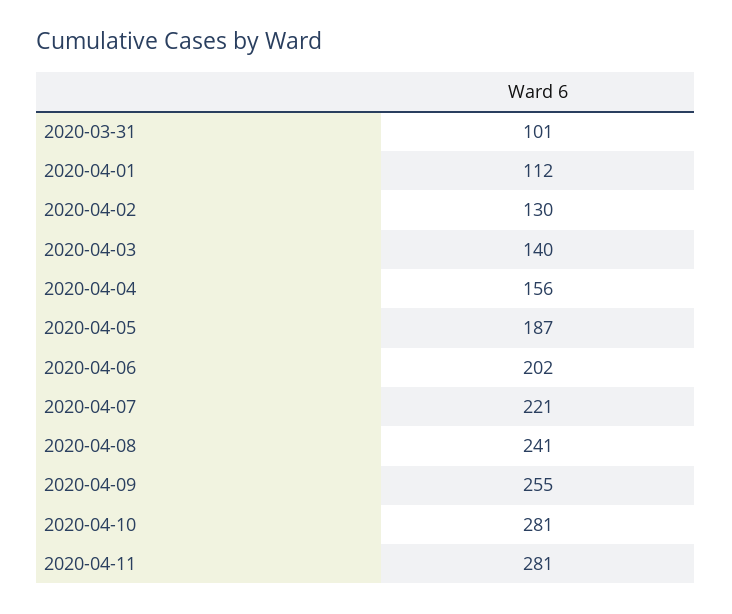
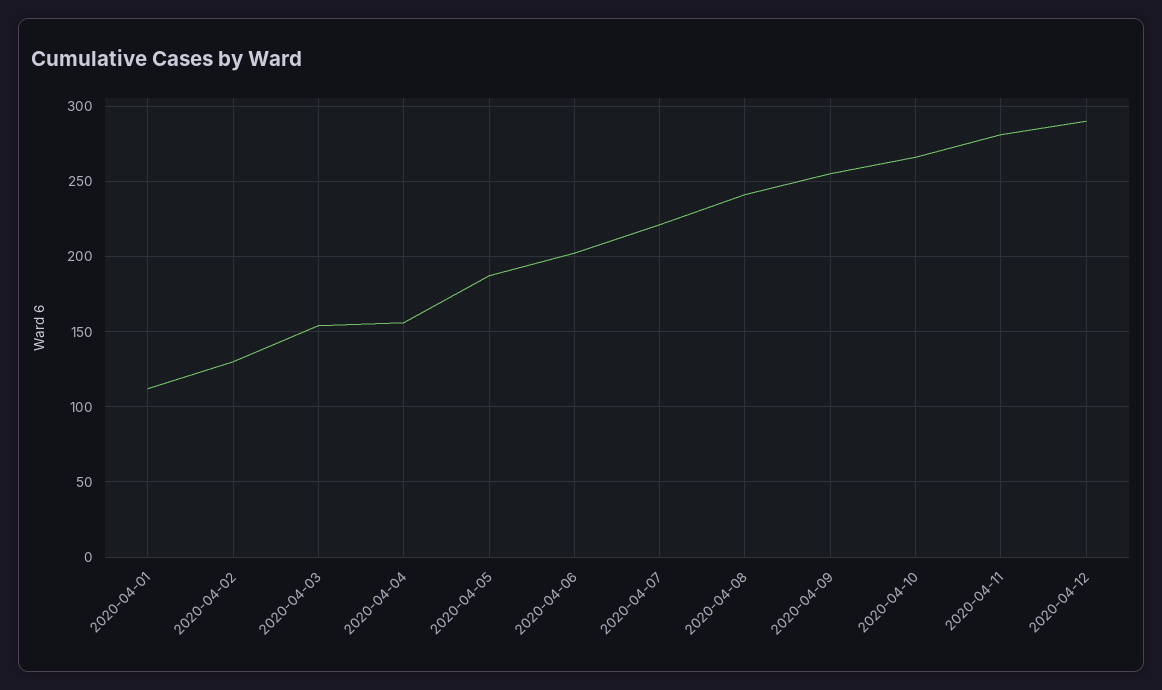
2020-03-31: 101 -> none
2020-04-03: 140 -> 155
2020-04-10: 281 -> 265
2020-04-12: none -> 290

